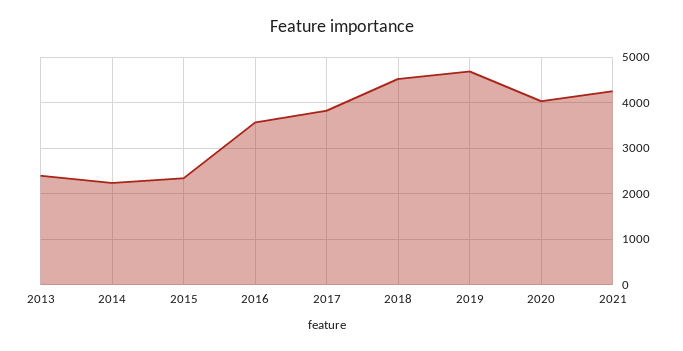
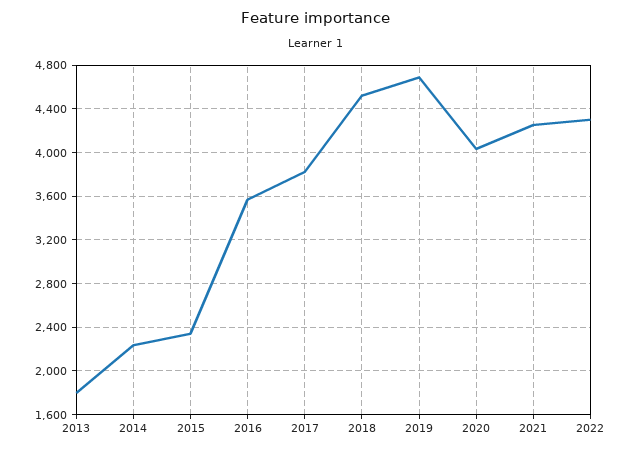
2013: 2400 -> 1800
2022: none -> 4300

